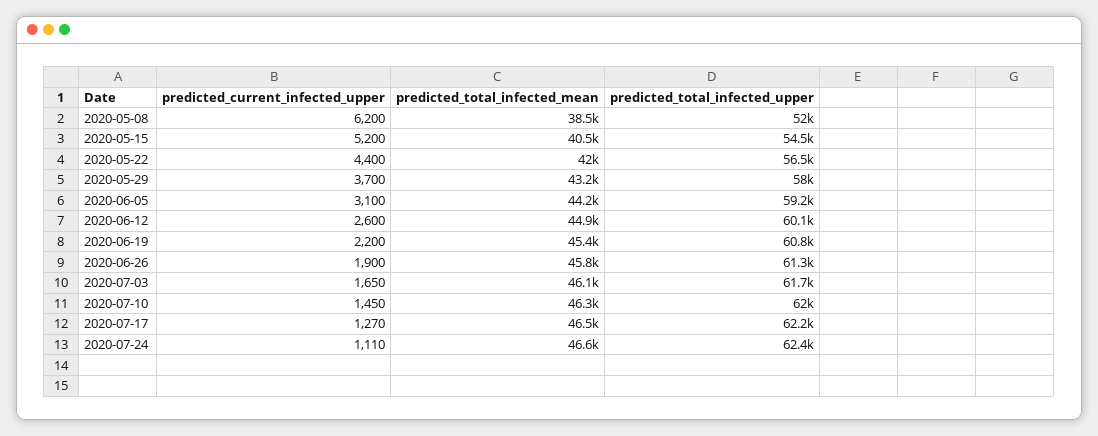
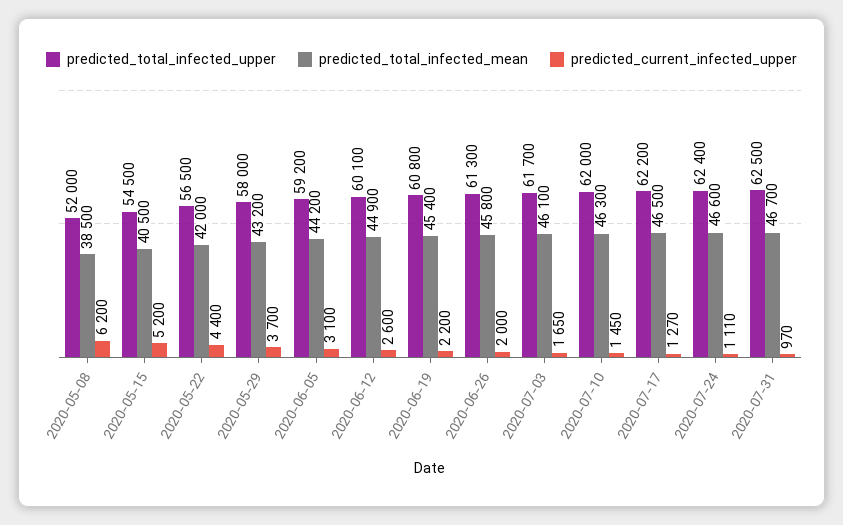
predicted_current_infected_upper, 2020-06-26: 1900 -> 2000
predicted_total_infected_upper, 2020-07-31: none -> 62500
predicted_total_infected_mean, 2020-07-31: none -> 46700
predicted_current_infected_upper, 2020-07-31: none -> 970

